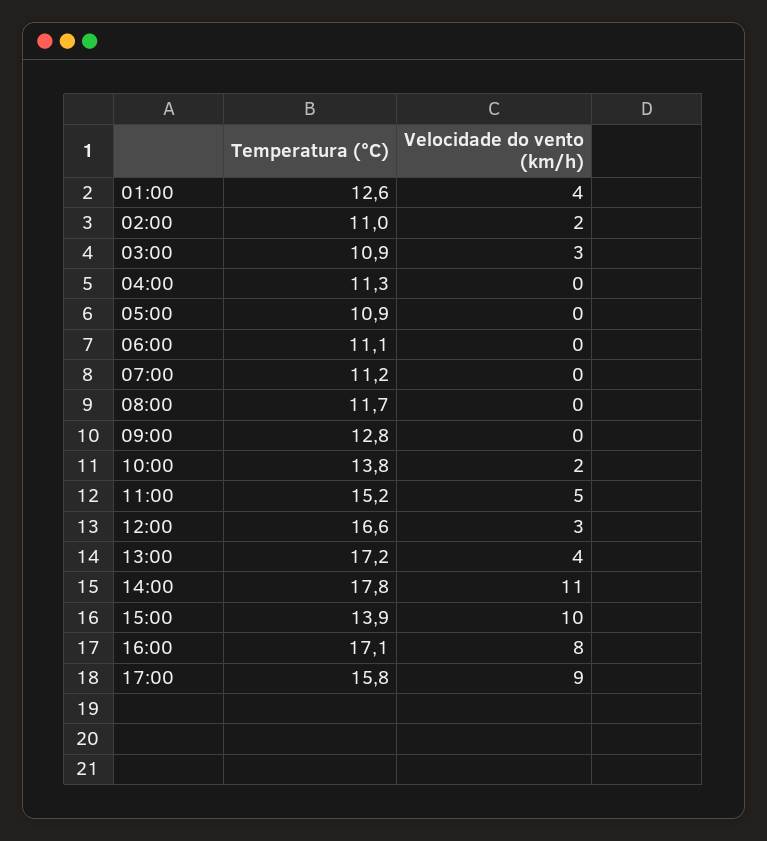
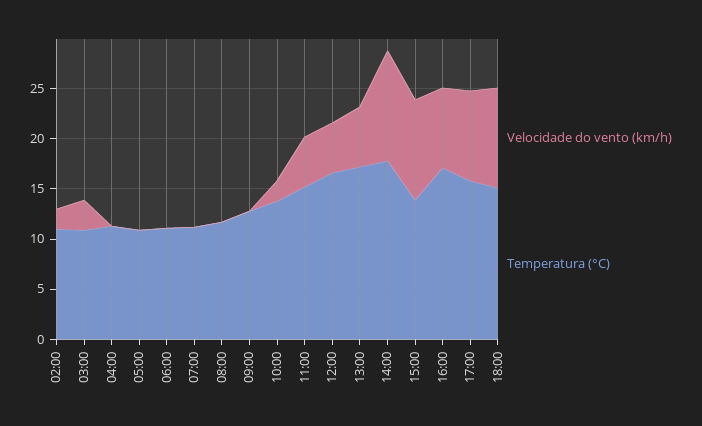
Temperatura (°C), 01:00: 12.6 -> none
Velocidade do vento (km/h), 01:00: 4 -> none
Velocidade do vento (km/h), 12:00: 3 -> 5
Velocidade do vento (km/h), 13:00: 4 -> 6
Velocidade do vento (km/h), 18:00: none -> 10
Temperatura (°C), 18:00: none -> 15

